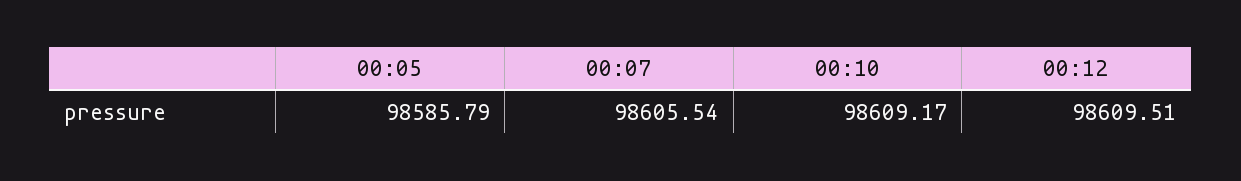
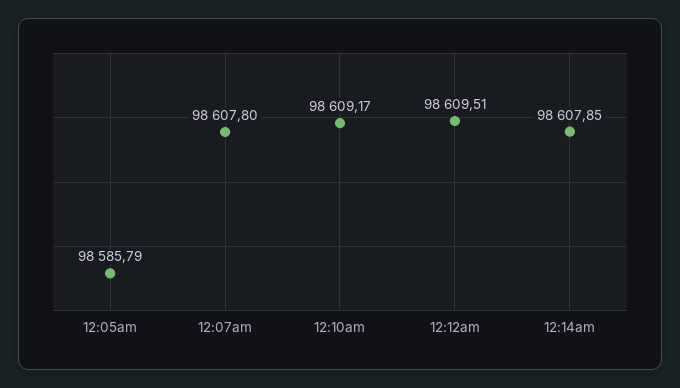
00:07: 98605.54 -> 98607.8
12:14am: none -> 98607.85

